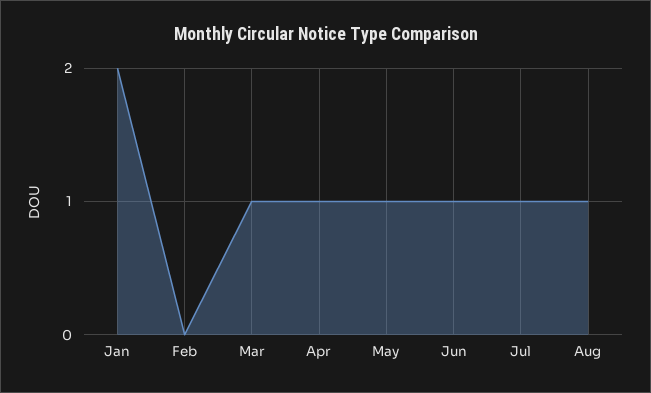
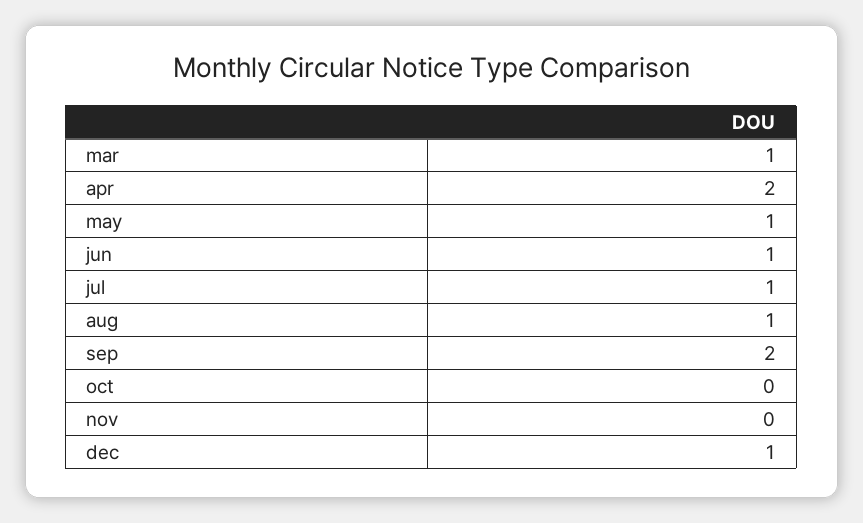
Jan: 2 -> none
Feb: 0 -> none
Apr: 1 -> 2
sep: none -> 2
oct: none -> 0
nov: none -> 0
dec: none -> 1

